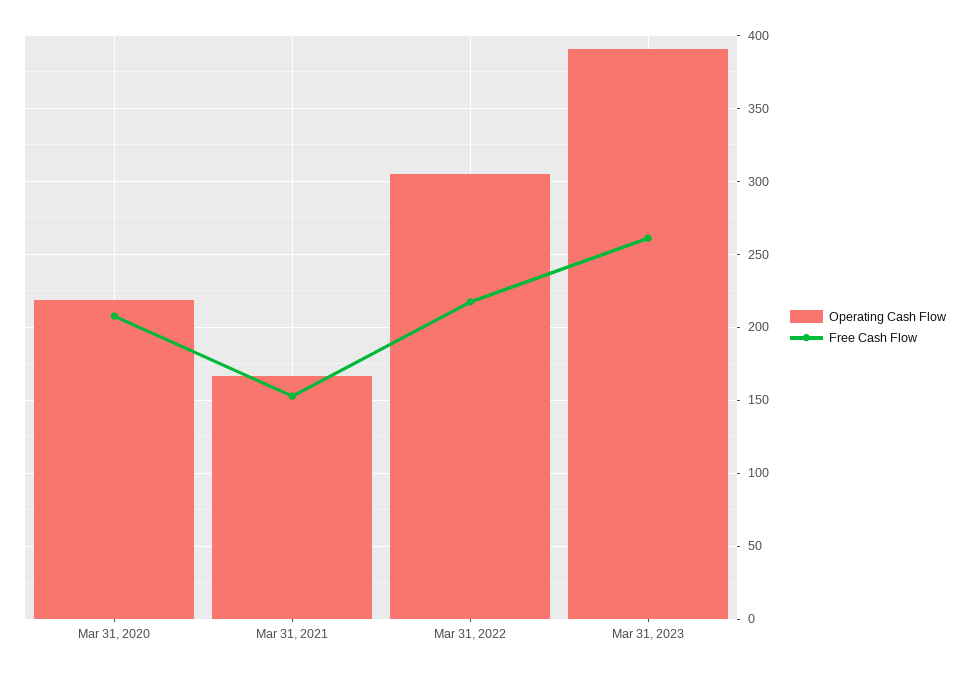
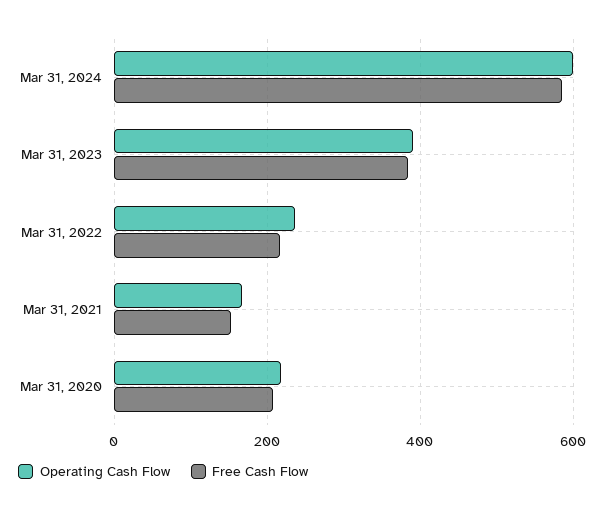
Operating Cash Flow, Mar 31, 2022: 305 -> 240
Free Cash Flow, Mar 31, 2023: 260 -> 380
Operating Cash Flow, Mar 31, 2024: none -> 600
Free Cash Flow, Mar 31, 2024: none -> 580

